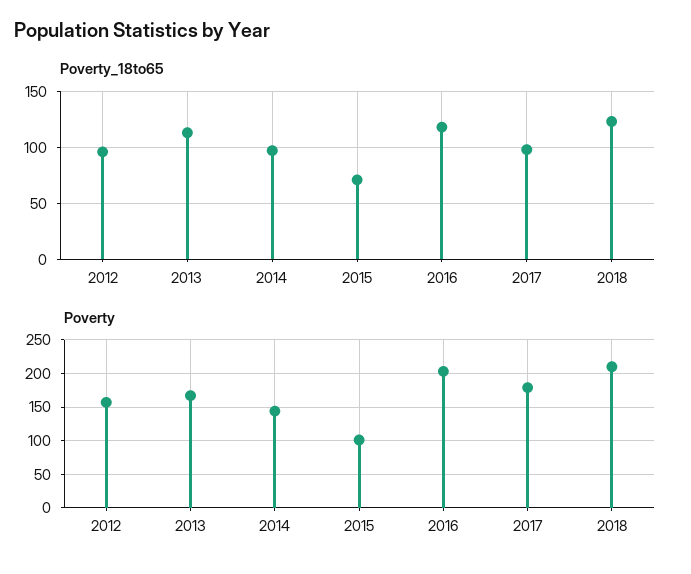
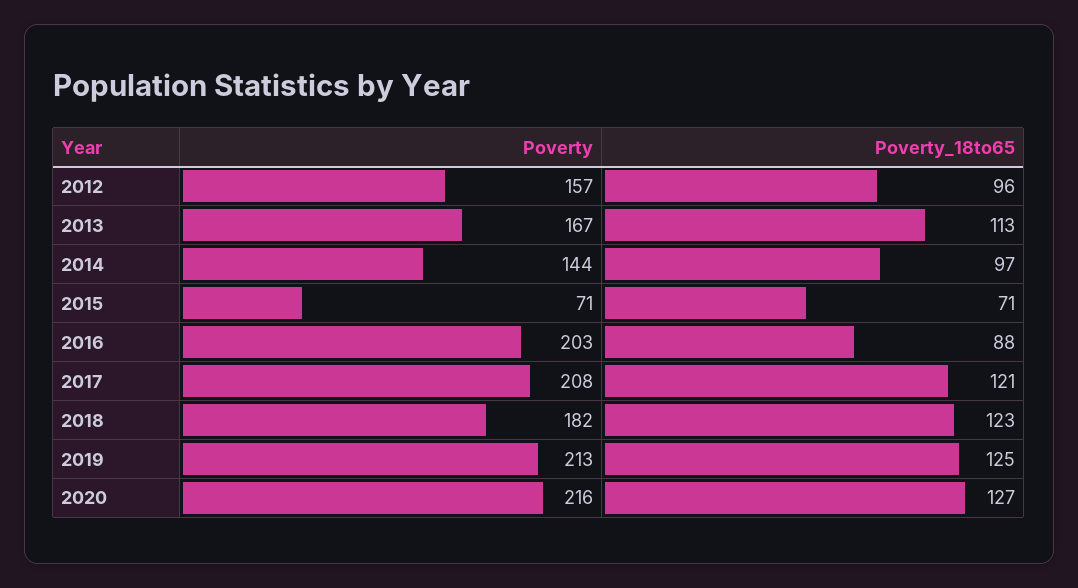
Poverty_18to65, 2016: 120 -> 88
Poverty_18to65, 2017: 100 -> 121
Poverty, 2015: 100 -> 71
Poverty, 2017: 180 -> 208
Poverty, 2018: 210 -> 182
Poverty, 2019: none -> 213
Poverty_18to65, 2019: none -> 125
Poverty, 2020: none -> 216
Poverty_18to65, 2020: none -> 127

